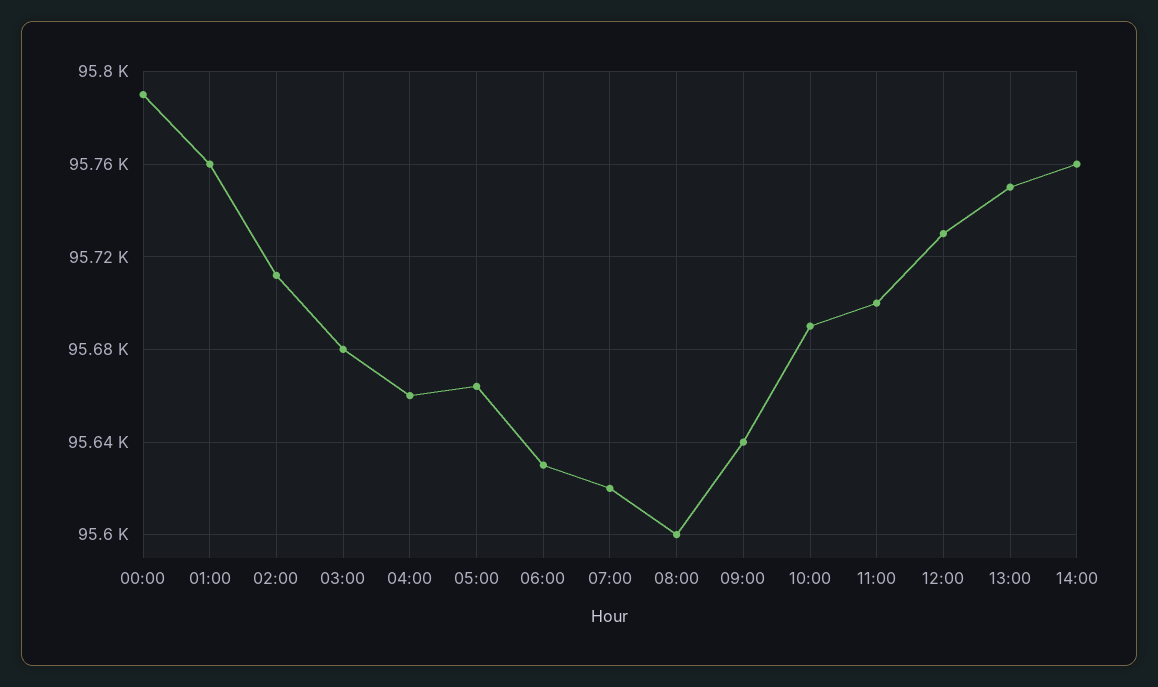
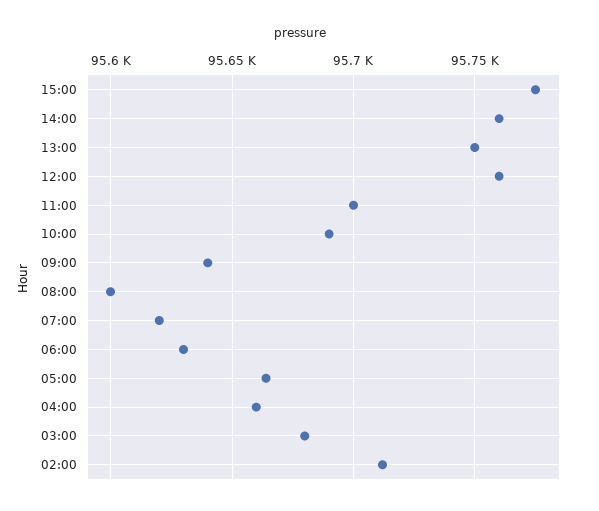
00:00: 95790 -> none
01:00: 95760 -> none
12:00: 95730 -> 95760
15:00: none -> 95775

